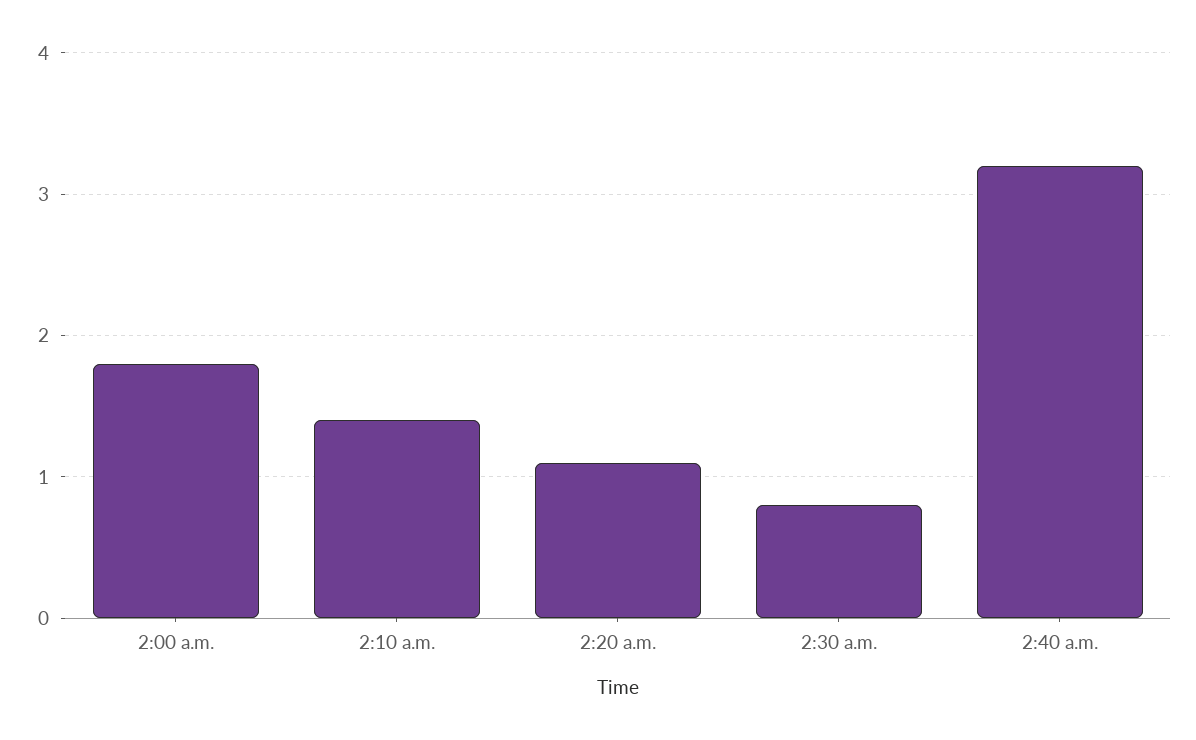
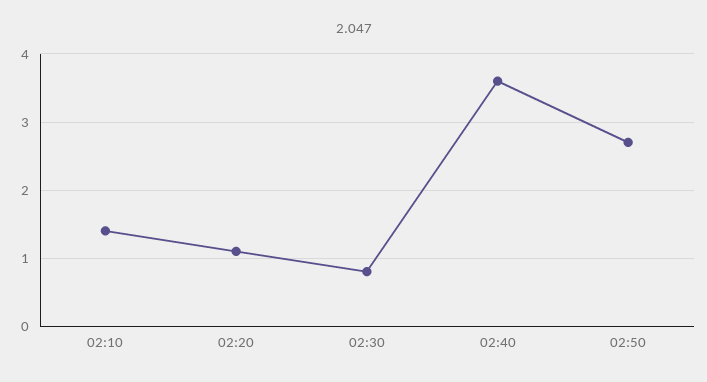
2:00 a.m.: 1.8 -> none
2:40 a.m.: 3.2 -> 3.6
02:50: none -> 2.7

